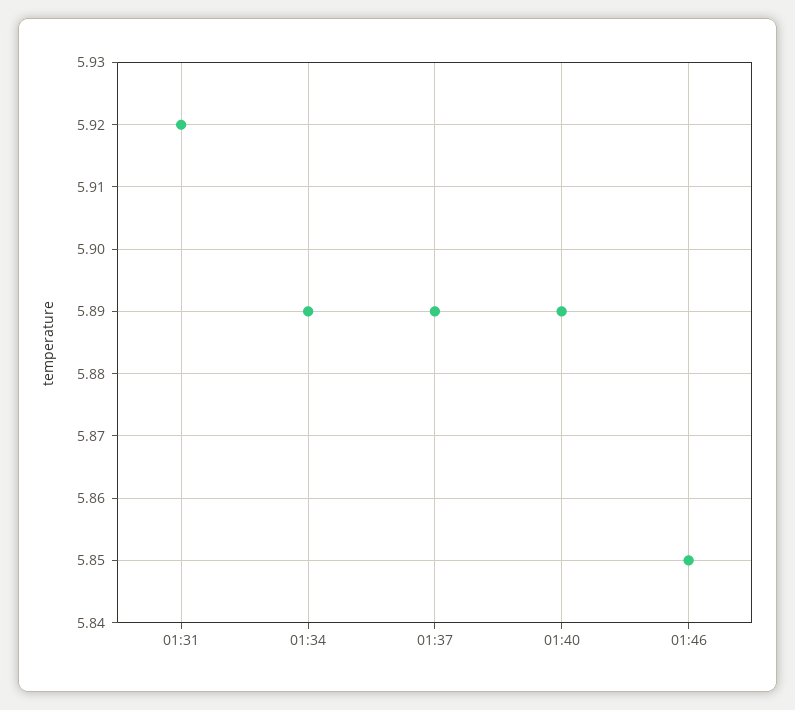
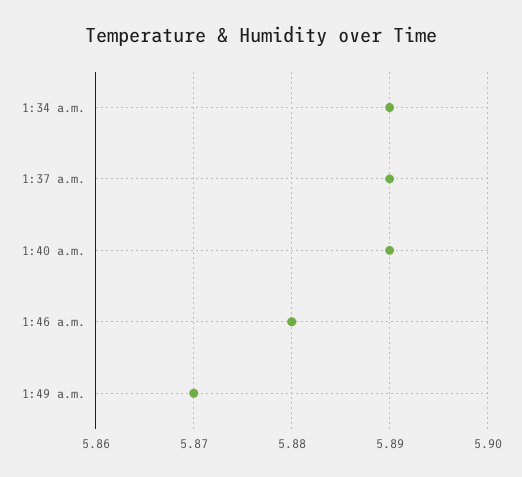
01:31: 5.92 -> none
01:46: 5.85 -> 5.88
1:49 a.m.: none -> 5.87

